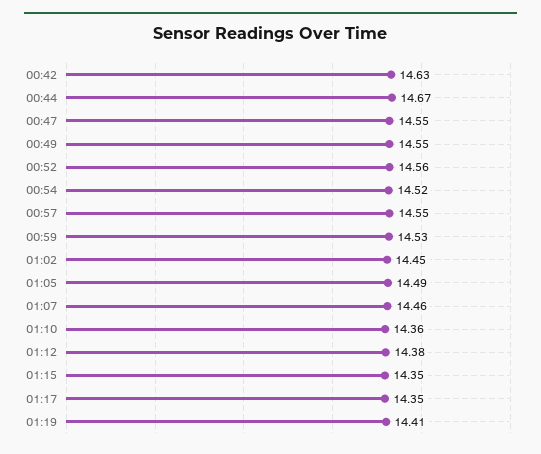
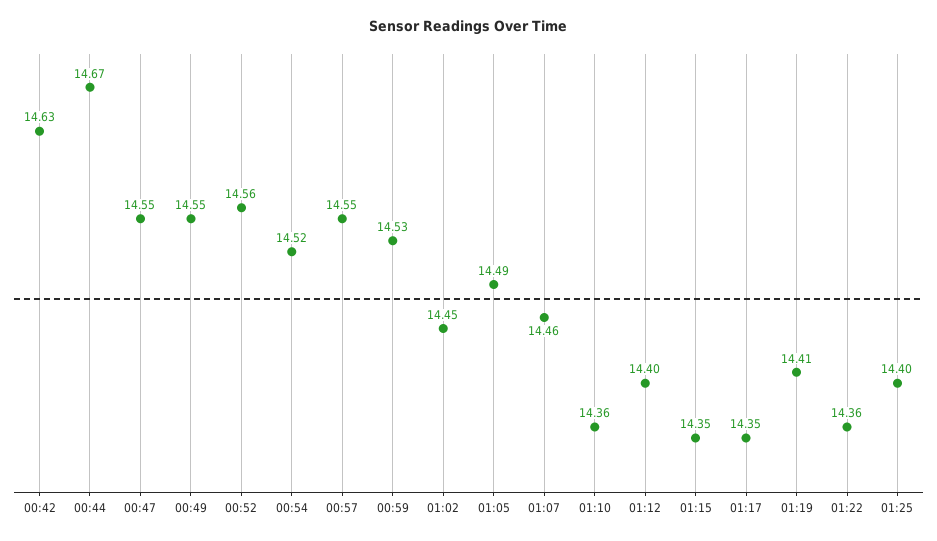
01:12: 14.38 -> 14.4
01:22: none -> 14.36
01:25: none -> 14.4

